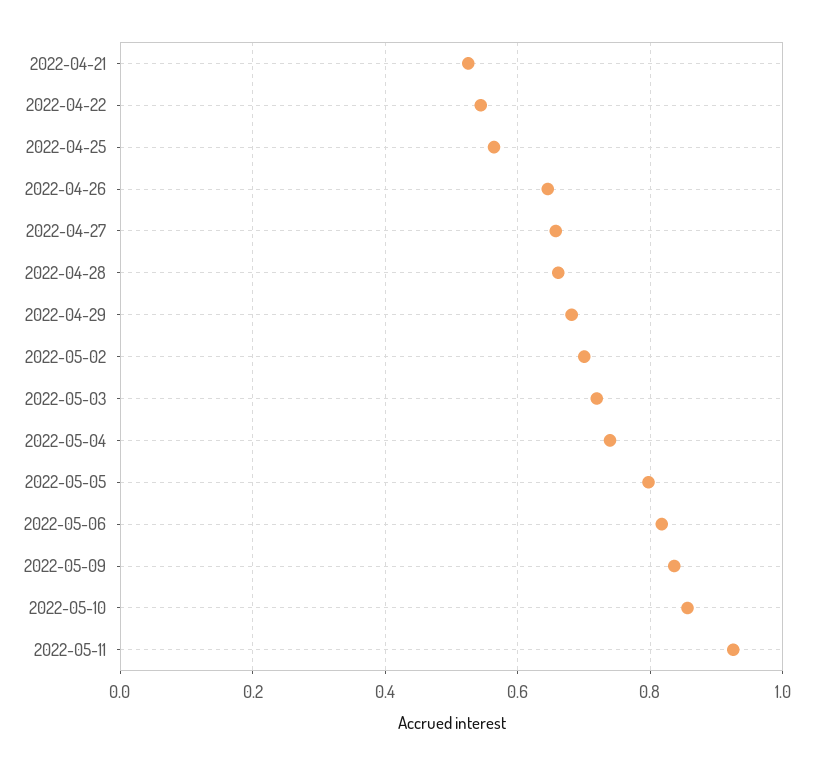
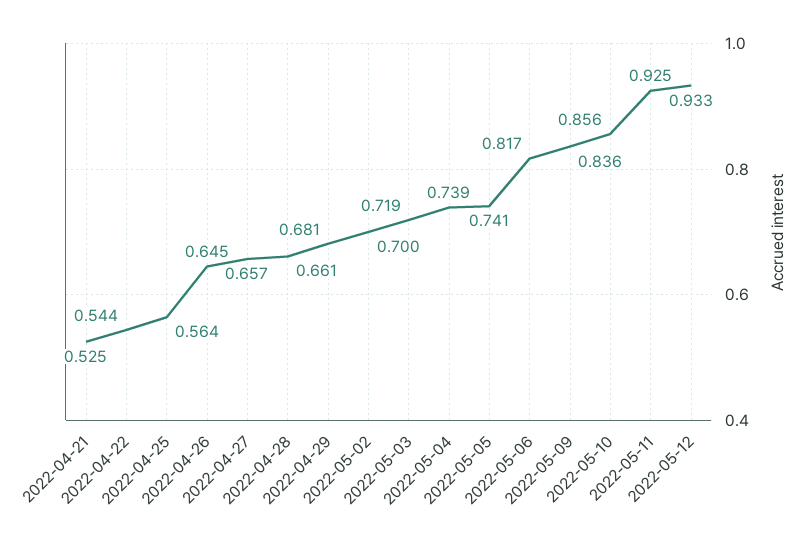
2022-05-05: 0.8 -> 0.741
2022-05-12: none -> 0.933

